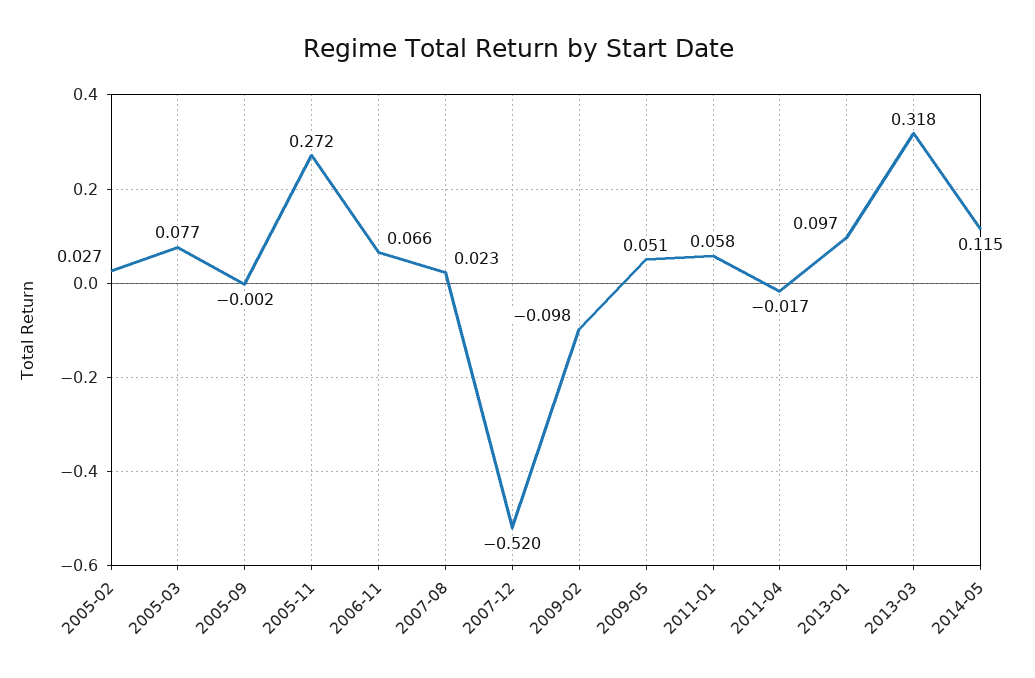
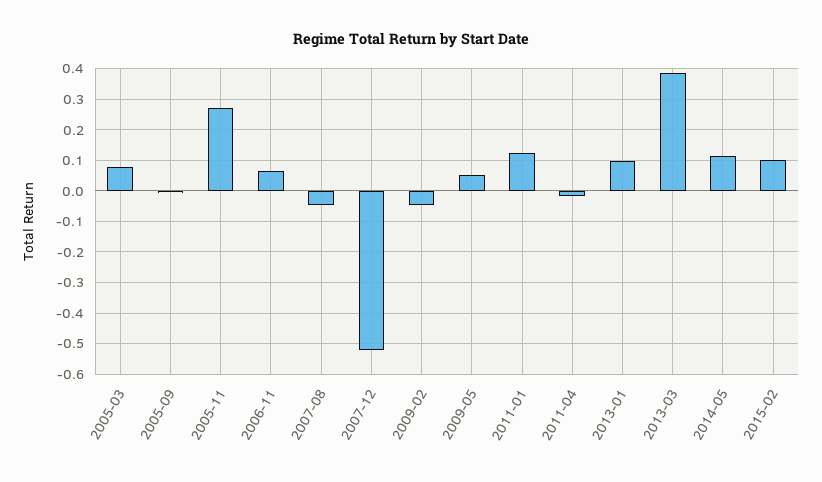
2005-02: 0.027 -> none
2007-08: 0.023 -> -0.04
2009-02: -0.098 -> -0.04
2011-01: 0.058 -> 0.12
2013-03: 0.318 -> 0.38
2015-02: none -> 0.1

